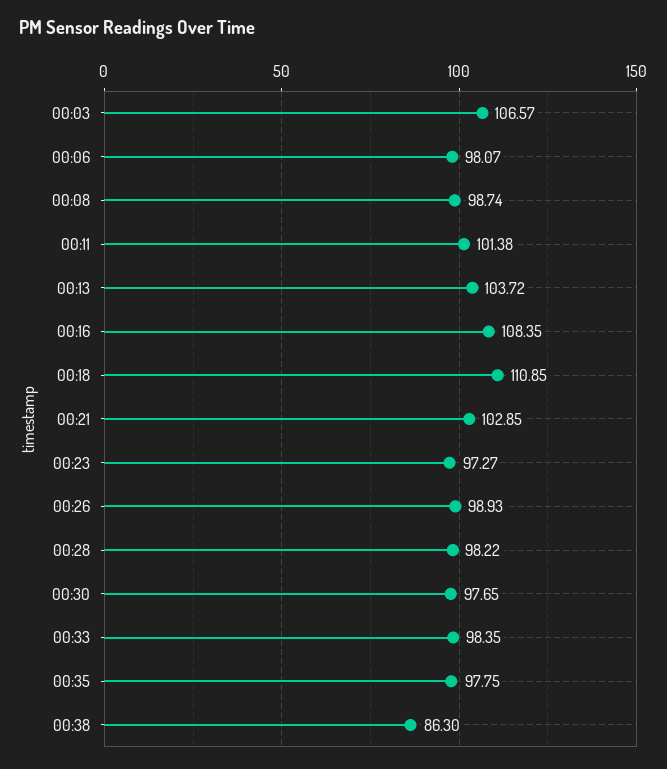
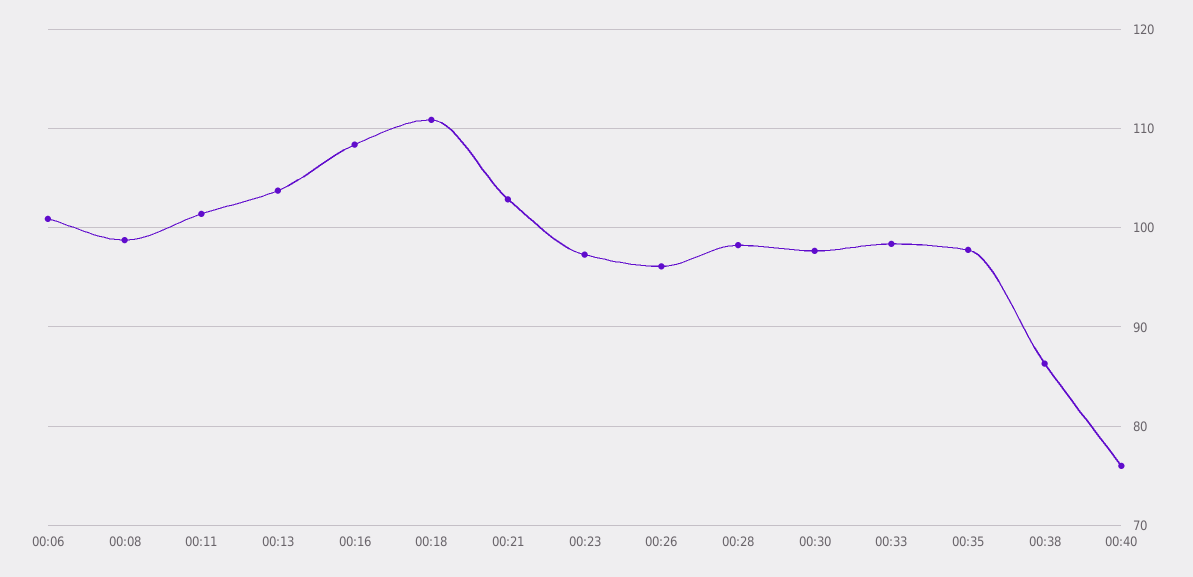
00:03: 106.57 -> none
00:06: 98.07 -> 101
00:26: 98.93 -> 96
00:40: none -> 76

